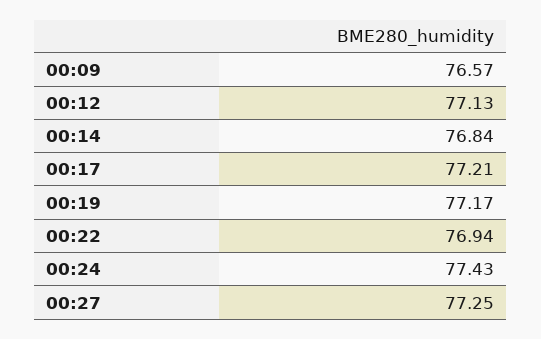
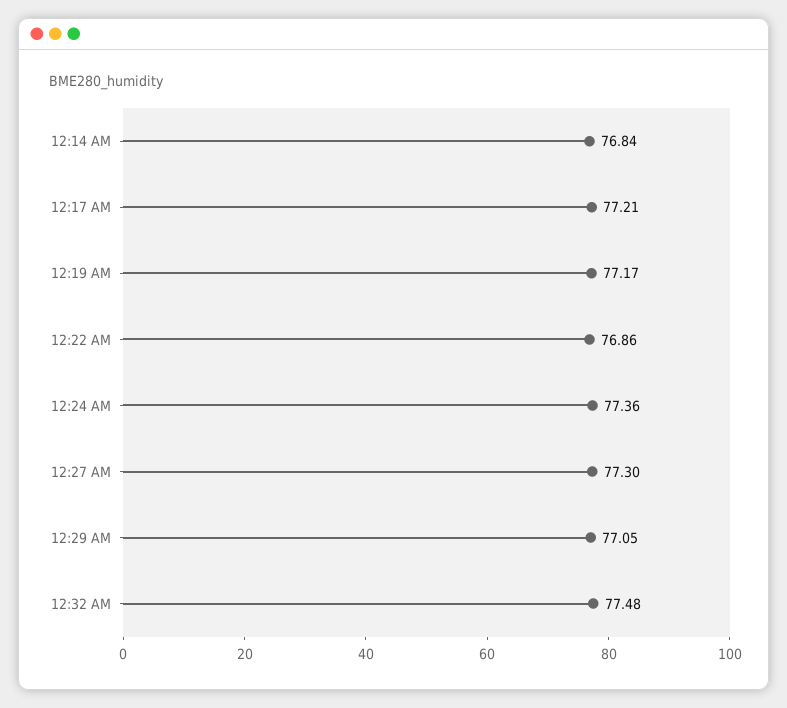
00:09: 76.57 -> none
00:12: 77.13 -> none
00:22: 76.94 -> 76.86
00:24: 77.43 -> 77.36
00:27: 77.25 -> 77.3
12:29 AM: none -> 77.05
12:32 AM: none -> 77.48

